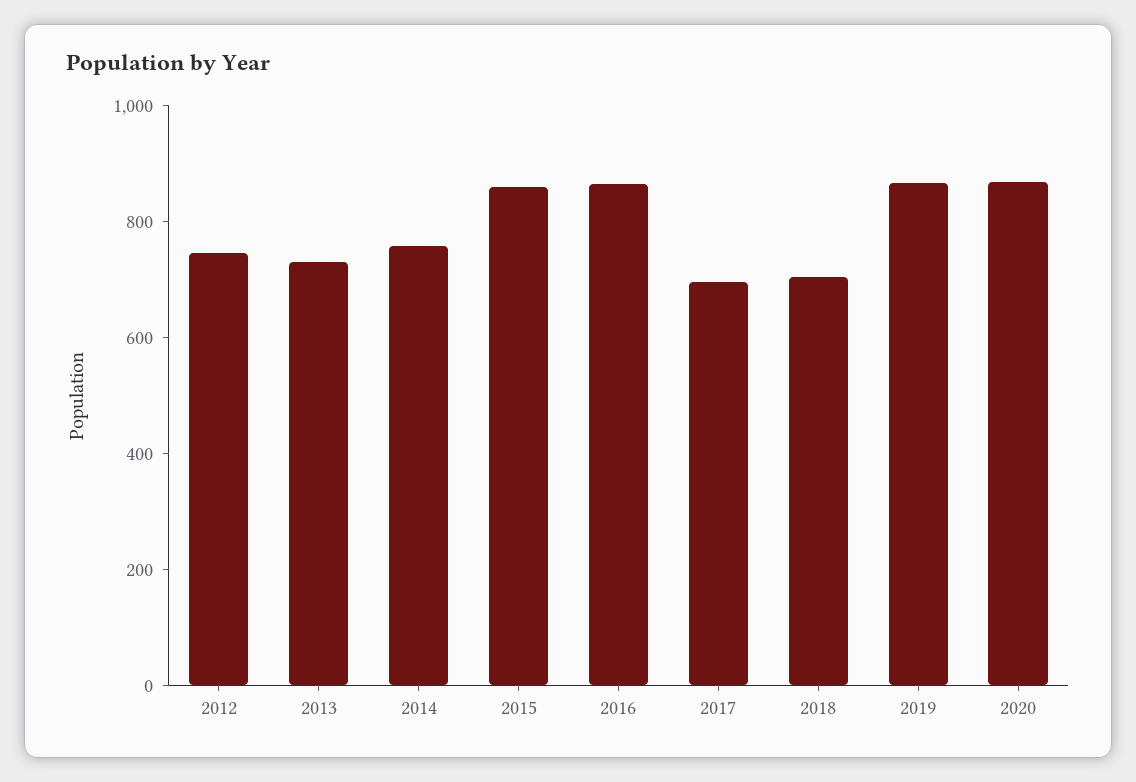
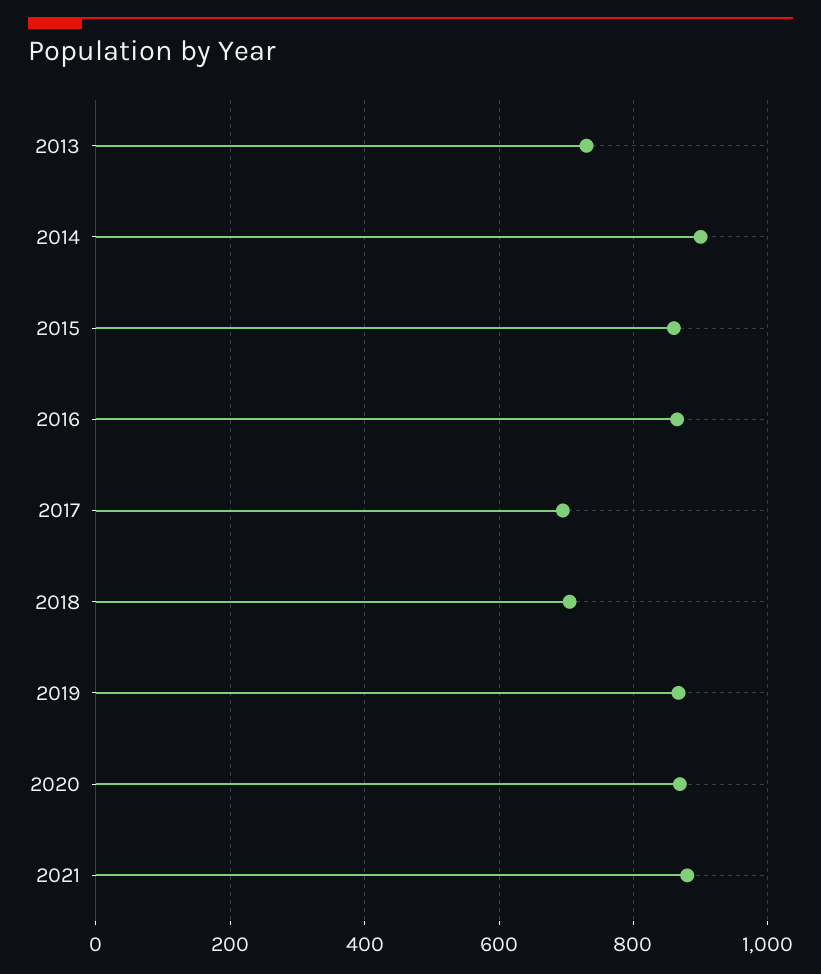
2012: 750 -> none
2014: 750 -> 900
2021: none -> 880

